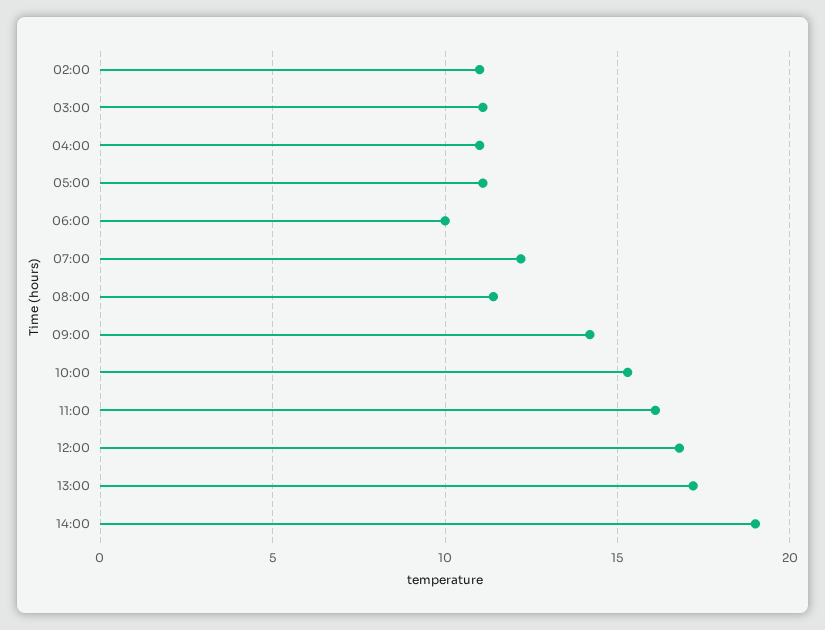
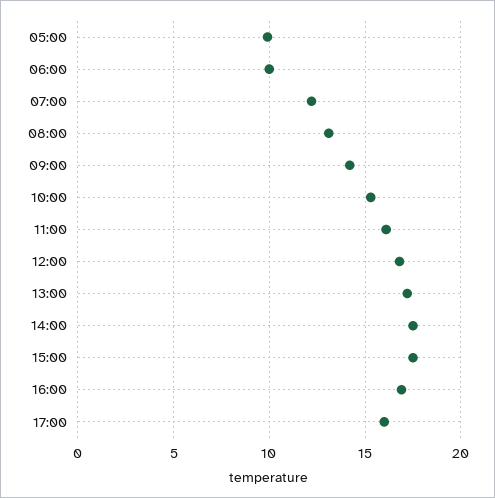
02:00: 11 -> none
03:00: 11 -> none
04:00: 11 -> none
05:00: 11 -> 10
08:00: 11.5 -> 13
14:00: 19 -> 17.5
15:00: none -> 17.5
16:00: none -> 17
17:00: none -> 16

